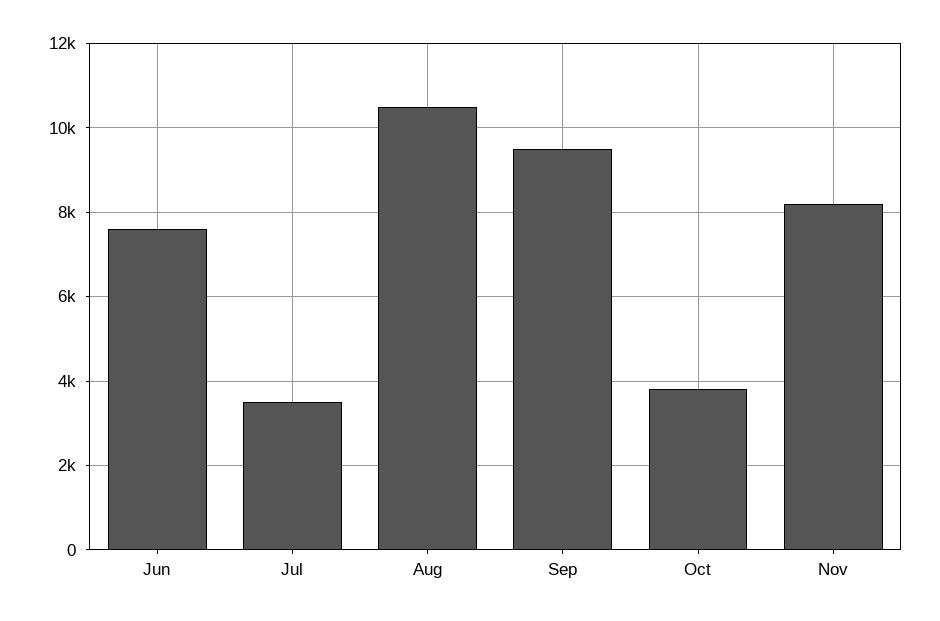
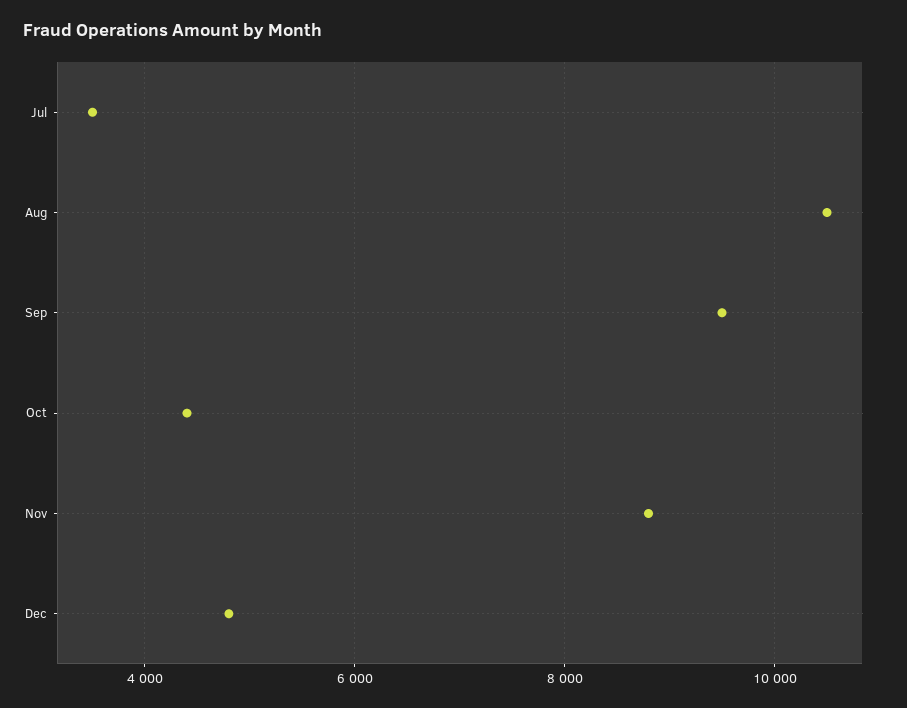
Jun: 7600 -> none
Oct: 3800 -> 4400
Nov: 8200 -> 8800
Dec: none -> 4800

